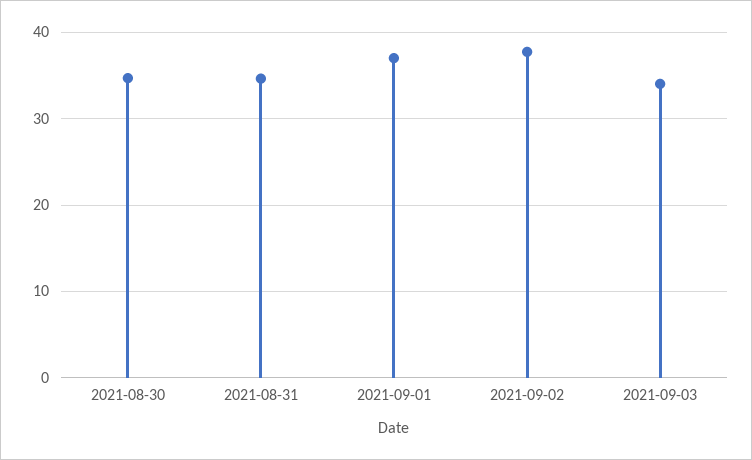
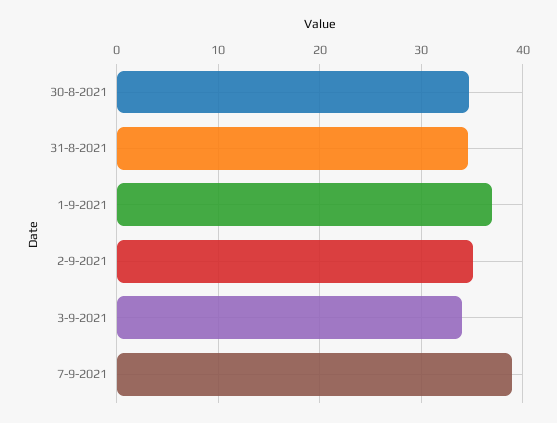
2021-09-02: 38 -> 35
7-9-2021: none -> 39

